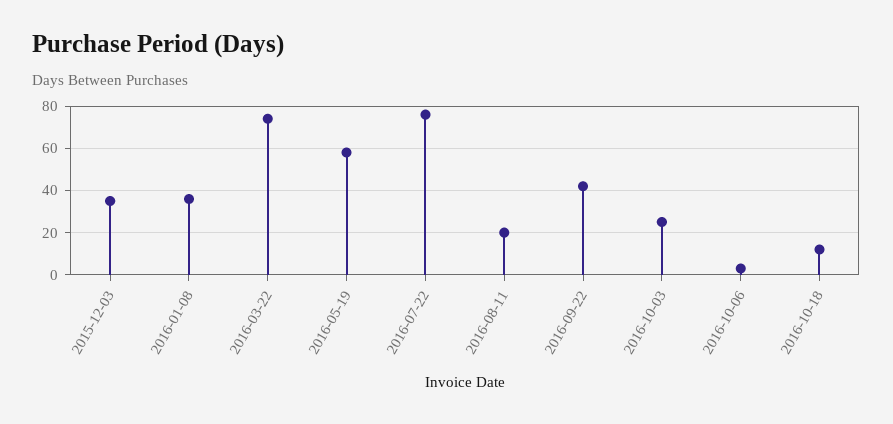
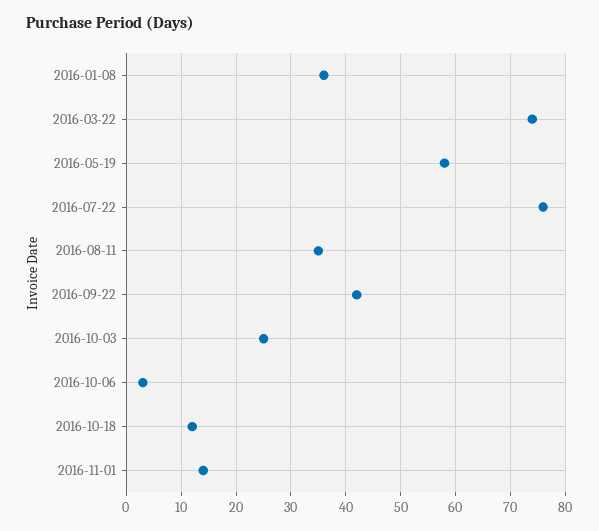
2015-12-03: 35 -> none
2016-08-11: 20 -> 35
2016-11-01: none -> 15

